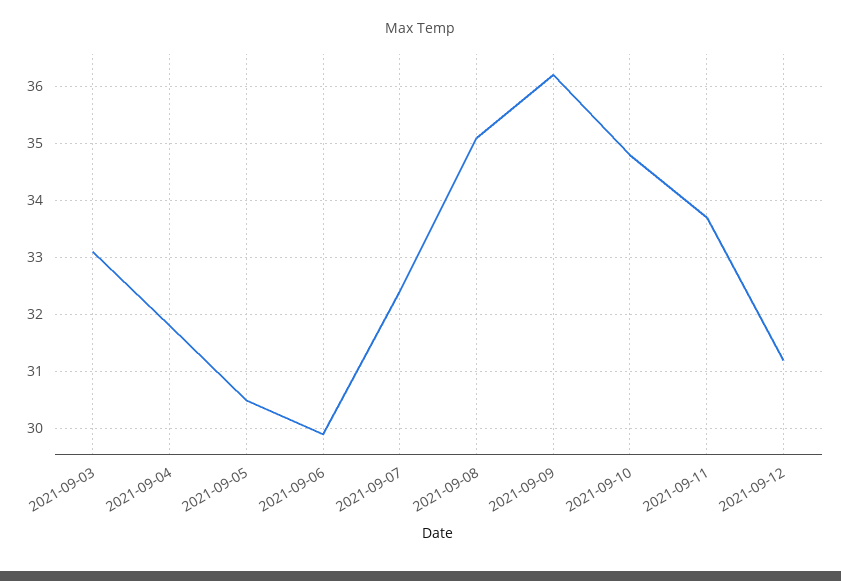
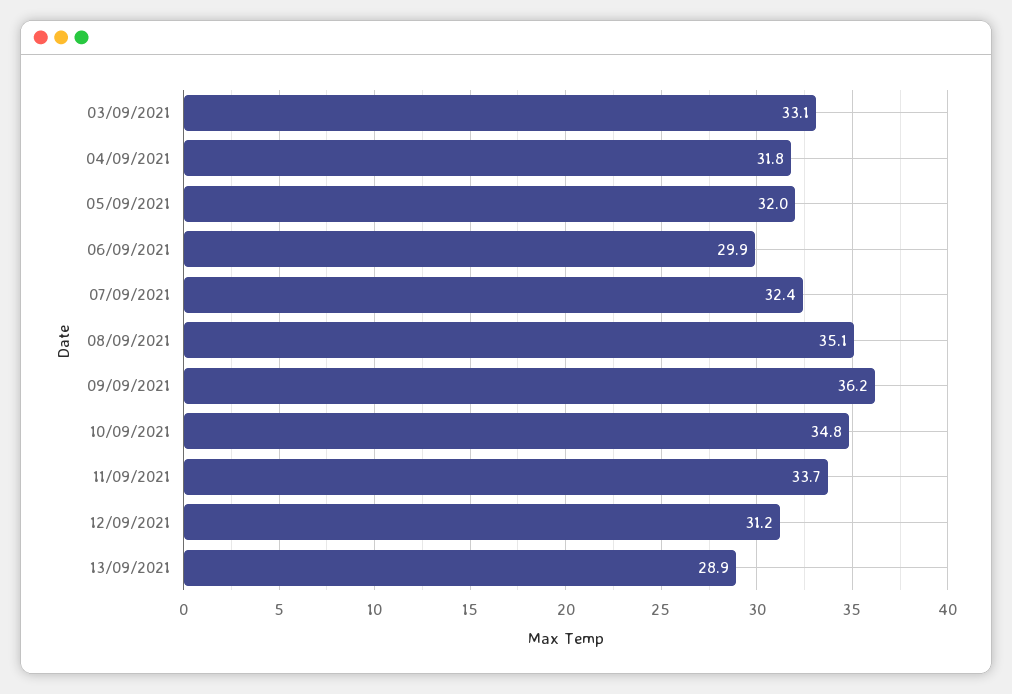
2021-09-05: 30.5 -> 32
13/09/2021: none -> 28.9

